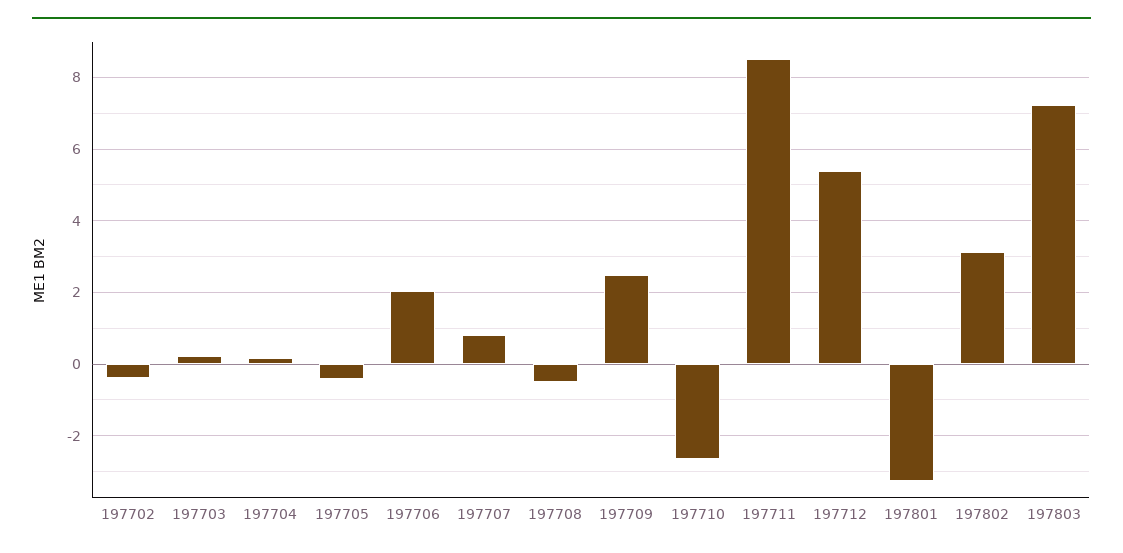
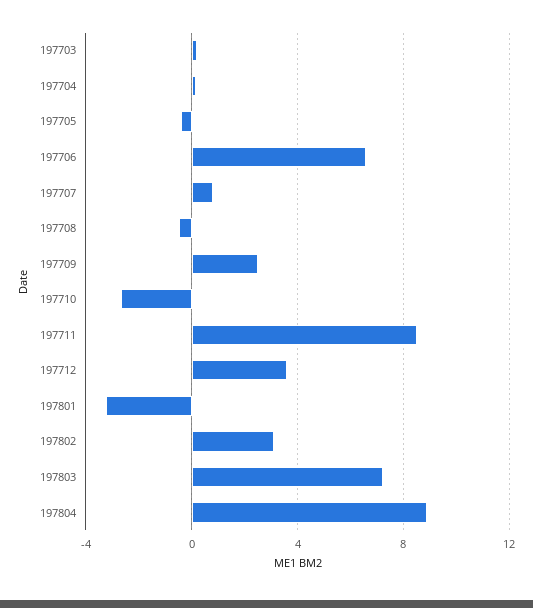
197702: -0.4 -> none
197706: 2 -> 6.5
197712: 5.4 -> 3.5
197804: none -> 9

